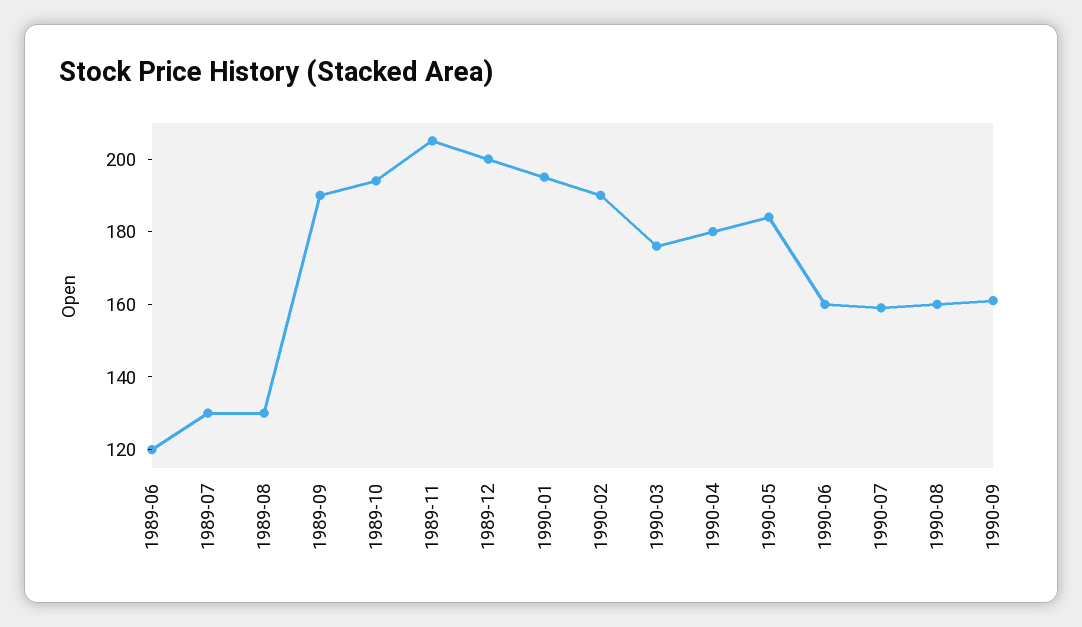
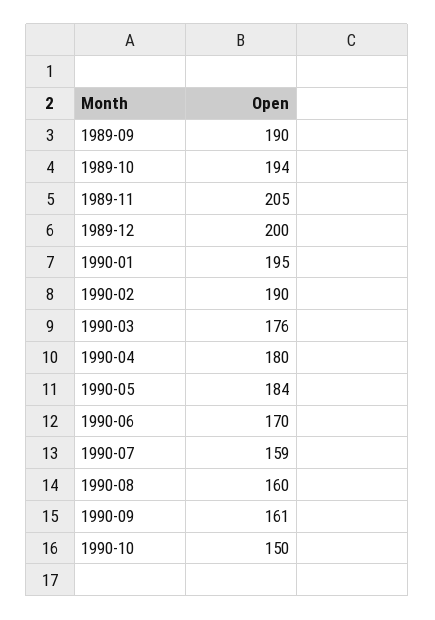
1989-06: 120 -> none
1989-07: 130 -> none
1989-08: 130 -> none
1990-06: 160 -> 170
1990-10: none -> 150

